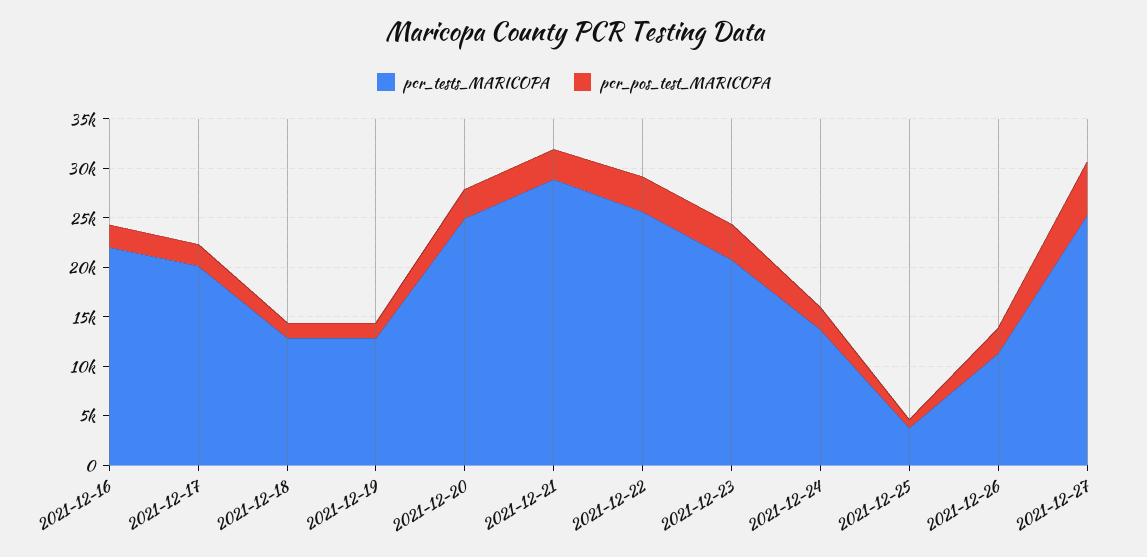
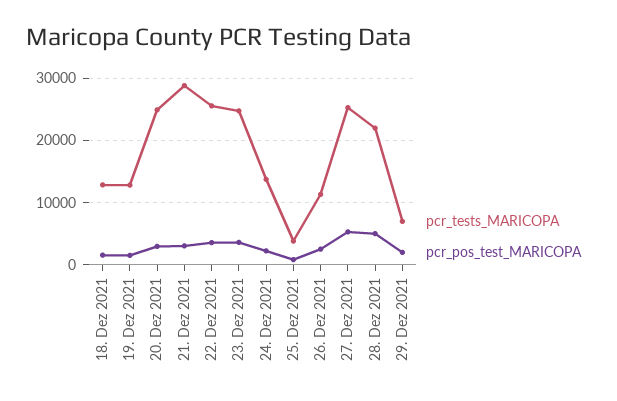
pcr_tests_MARICOPA, 2021-12-16: 22000 -> none
pcr_pos_test_MARICOPA, 2021-12-16: 2000 -> none
pcr_tests_MARICOPA, 2021-12-17: 20000 -> none
pcr_pos_test_MARICOPA, 2021-12-17: 2000 -> none
pcr_tests_MARICOPA, 2021-12-23: 21000 -> 25000
pcr_tests_MARICOPA, 28. Dez 2021: none -> 22000
pcr_pos_test_MARICOPA, 28. Dez 2021: none -> 5000
pcr_tests_MARICOPA, 29. Dez 2021: none -> 7000
pcr_pos_test_MARICOPA, 29. Dez 2021: none -> 2000

